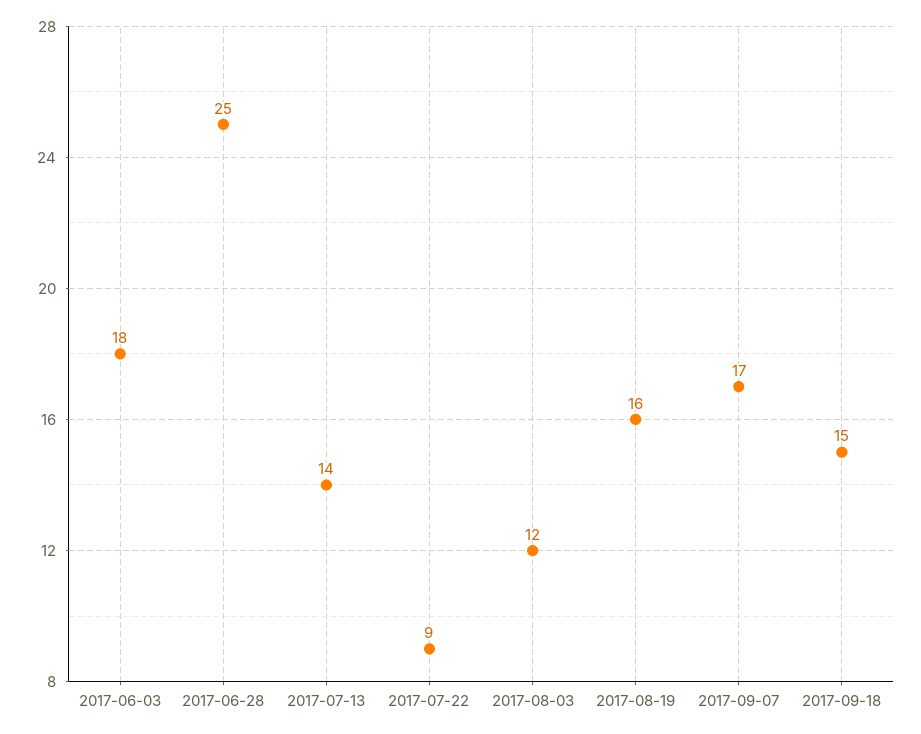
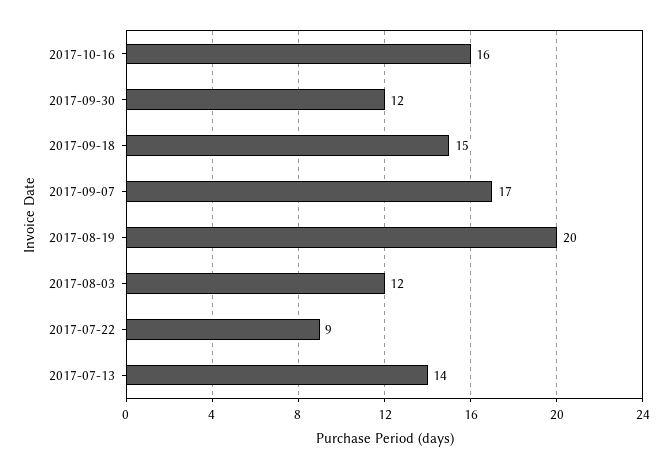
2017-06-03: 18 -> none
2017-06-28: 25 -> none
2017-08-19: 16 -> 20
2017-10-16: none -> 16
2017-09-30: none -> 12

